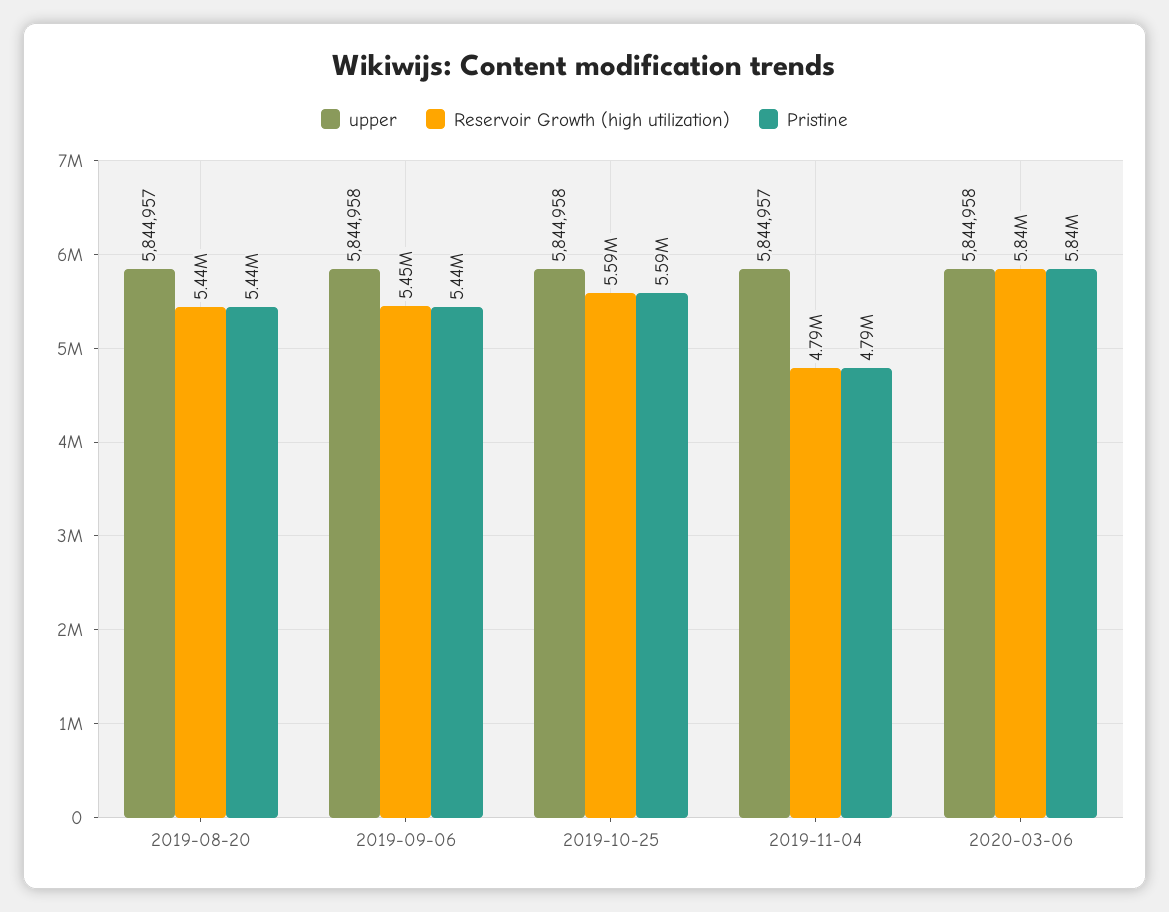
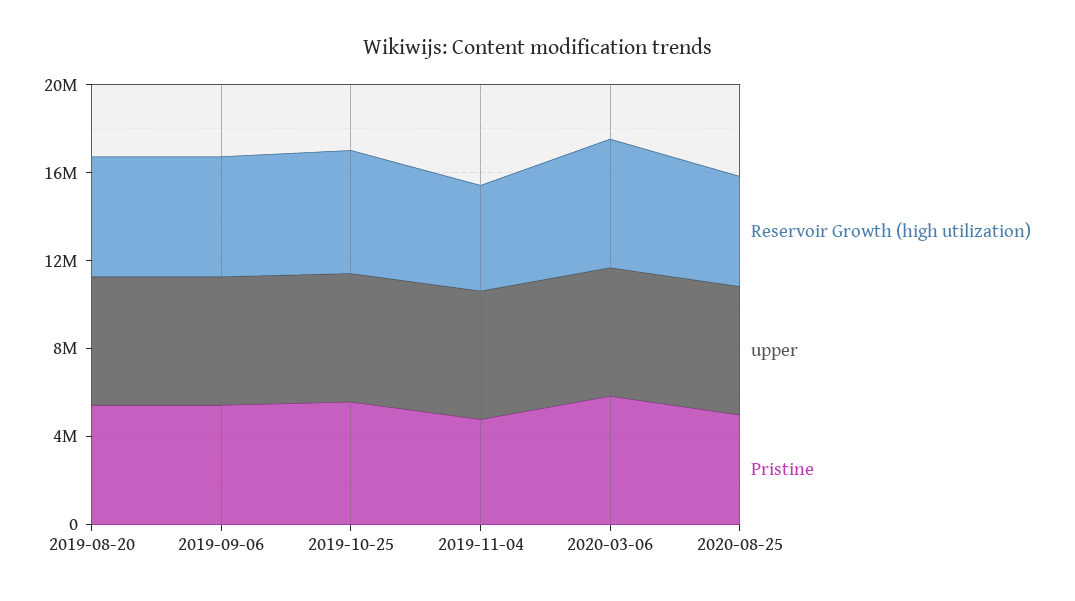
Reservoir Growth (high utilization), 2020-08-25: none -> 5000000
upper, 2020-08-25: none -> 6000000
Pristine, 2020-08-25: none -> 5000000

